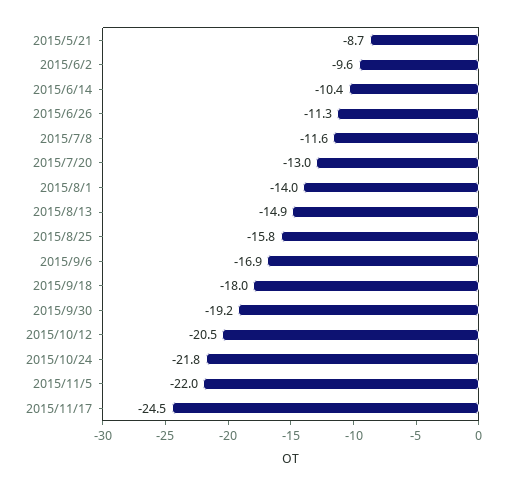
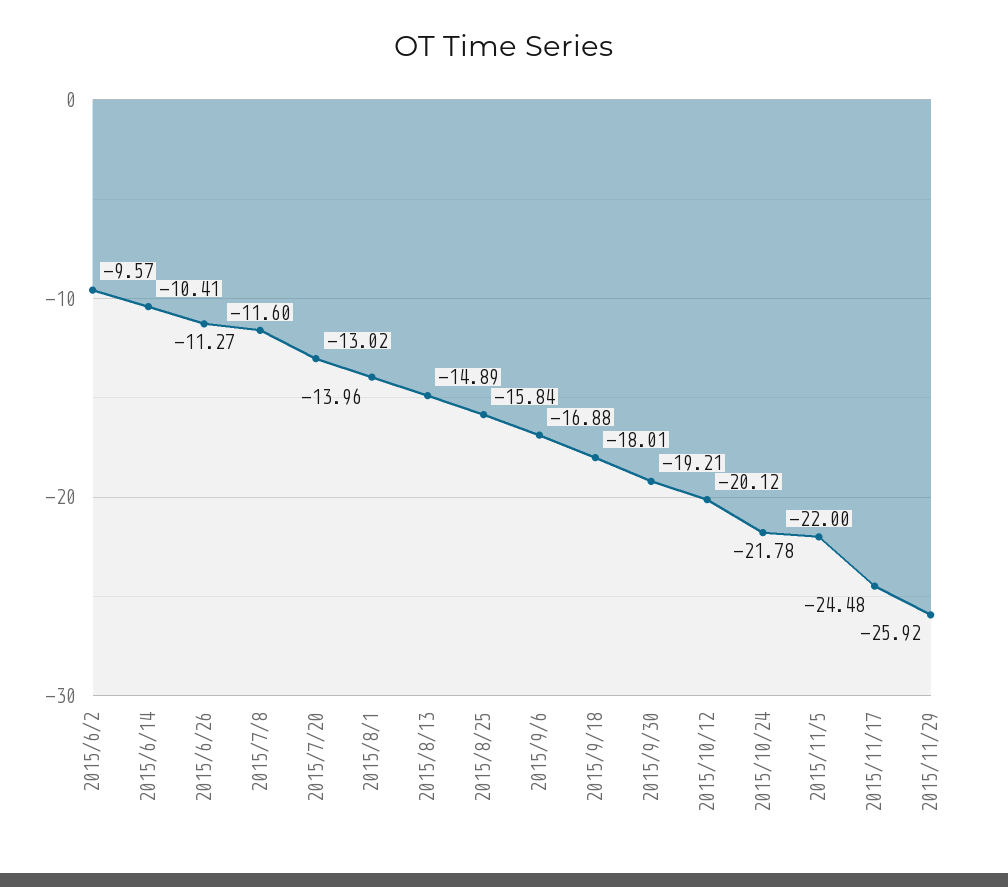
2015/5/21: -8.7 -> none
2015/10/12: -20.5 -> -20.12
2015/11/29: none -> -25.92

